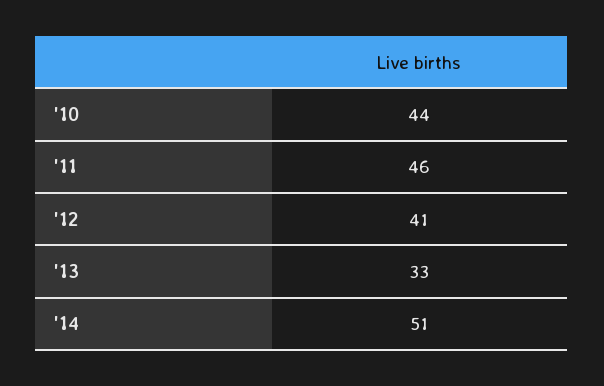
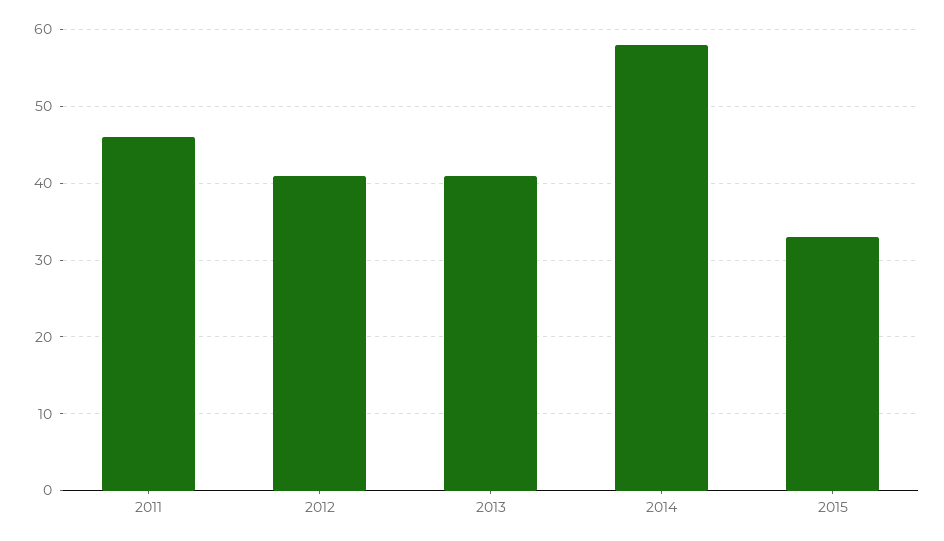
'10: 44 -> none
'13: 33 -> 41
'14: 51 -> 58
2015: none -> 33

